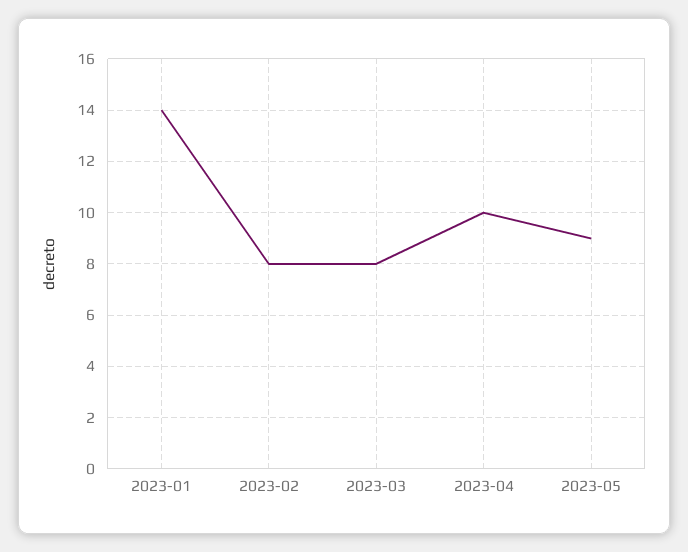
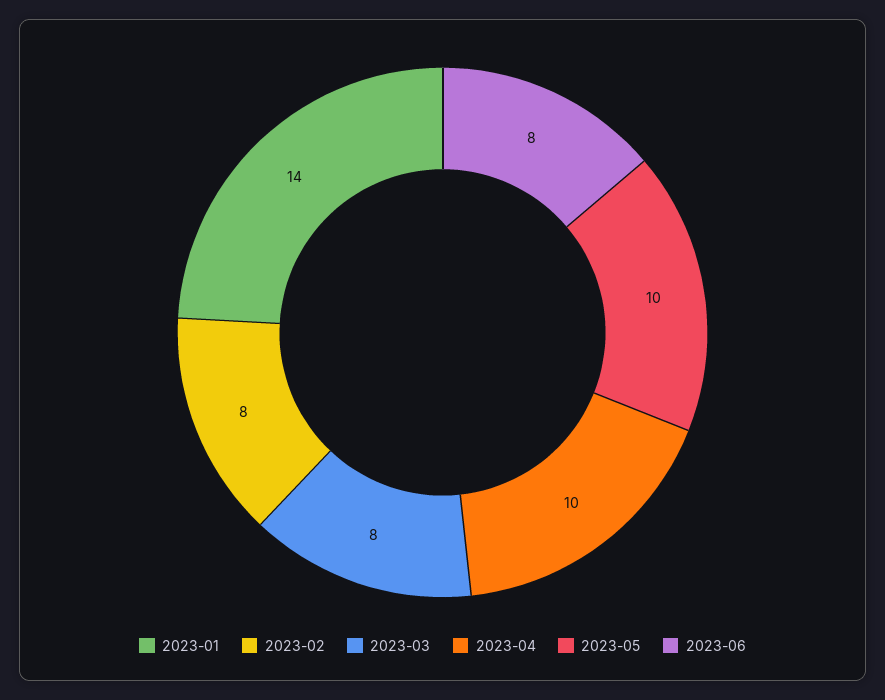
2023-05: 9 -> 10
2023-06: none -> 8

